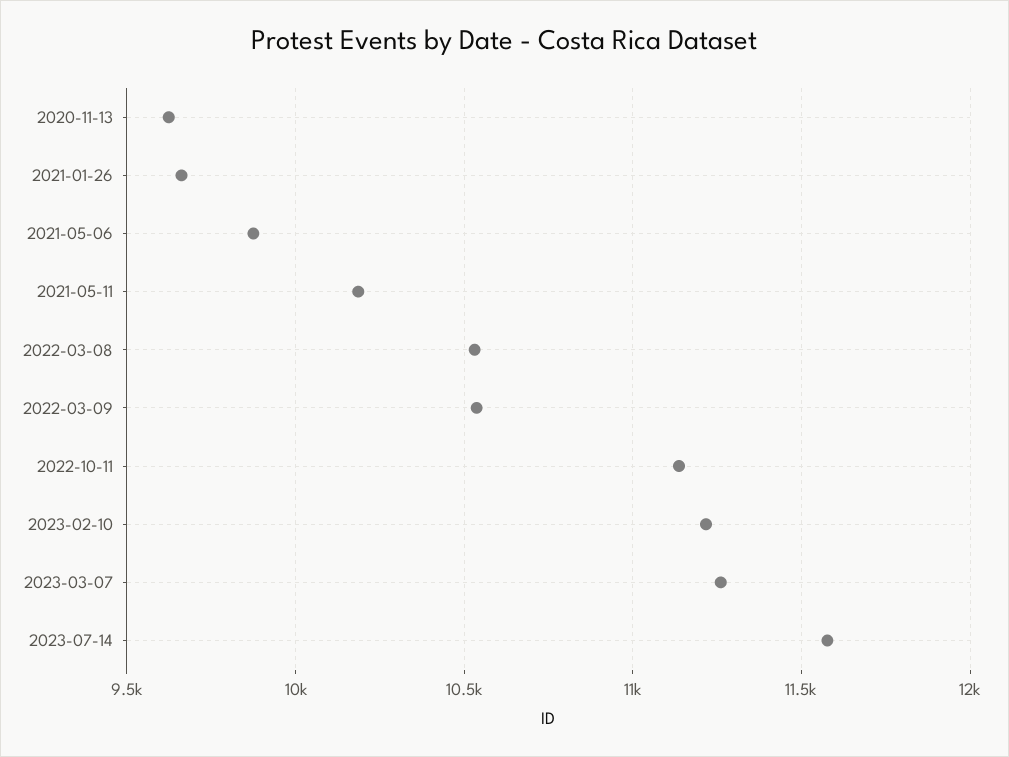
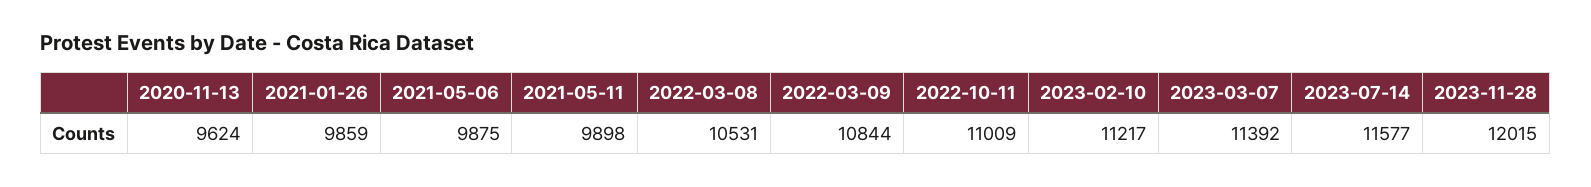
2021-01-26: 9650 -> 9859
2021-05-11: 10200 -> 9898
2022-03-09: 10550 -> 10844
2022-10-11: 11150 -> 11009
2023-03-07: 11250 -> 11392
2023-11-28: none -> 12015

